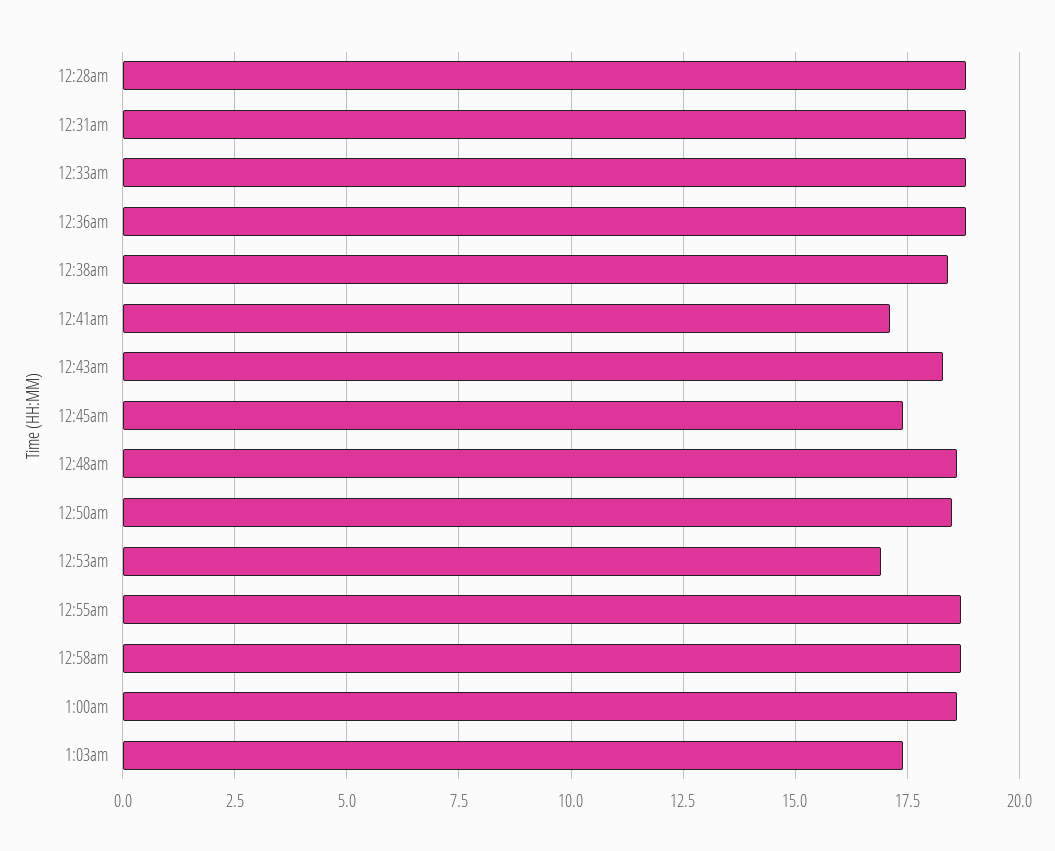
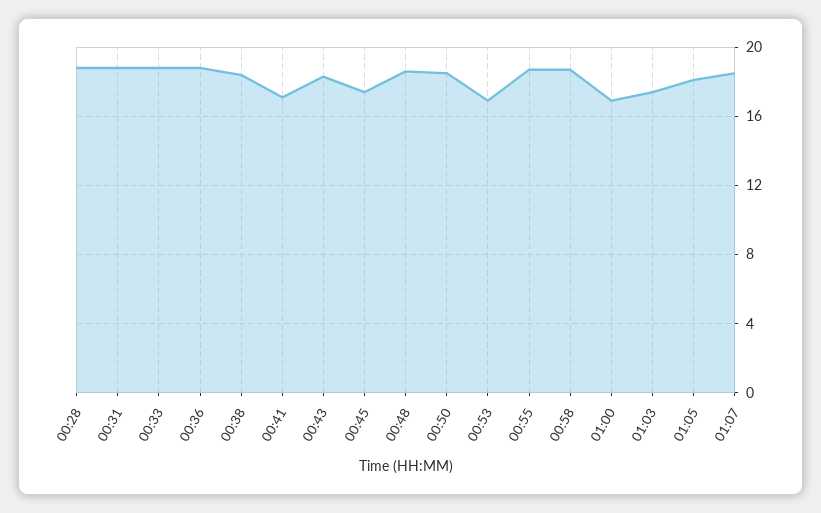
1:00am: 18.5 -> 17
01:05: none -> 18
01:07: none -> 18.5

